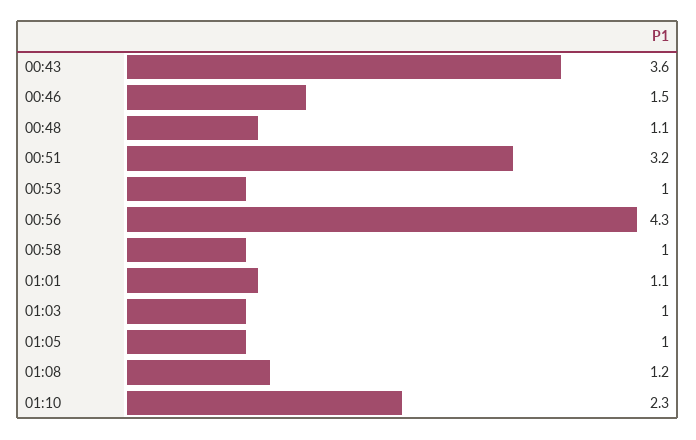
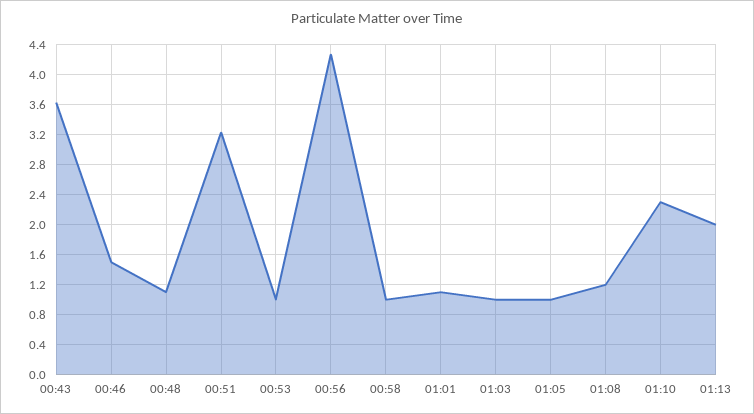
01:13: none -> 2

